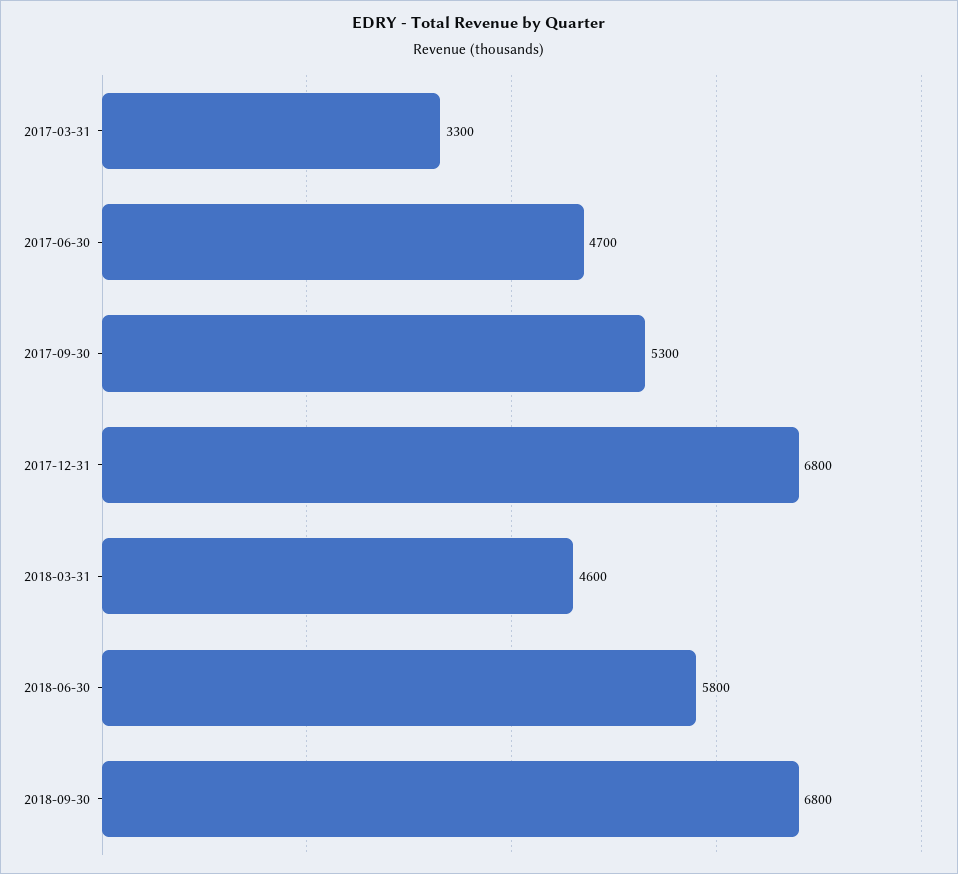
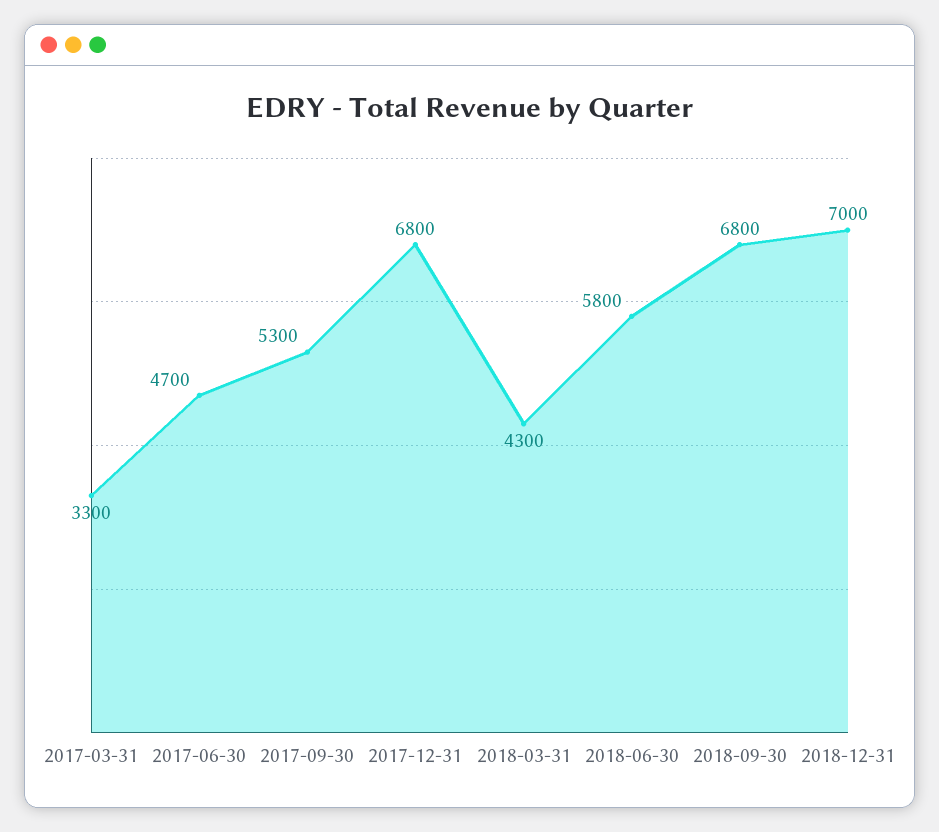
2018-03-31: 4600 -> 4300
2018-12-31: none -> 7000

